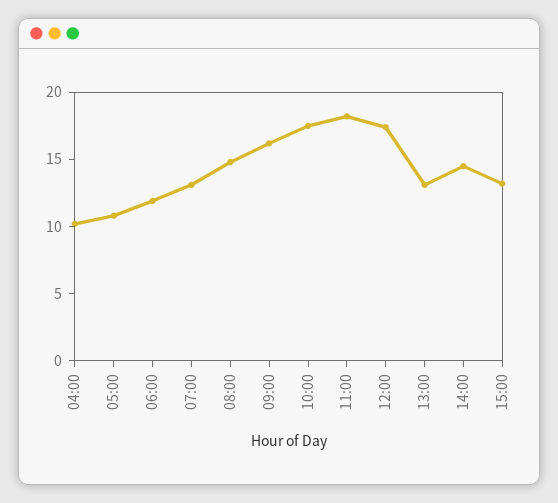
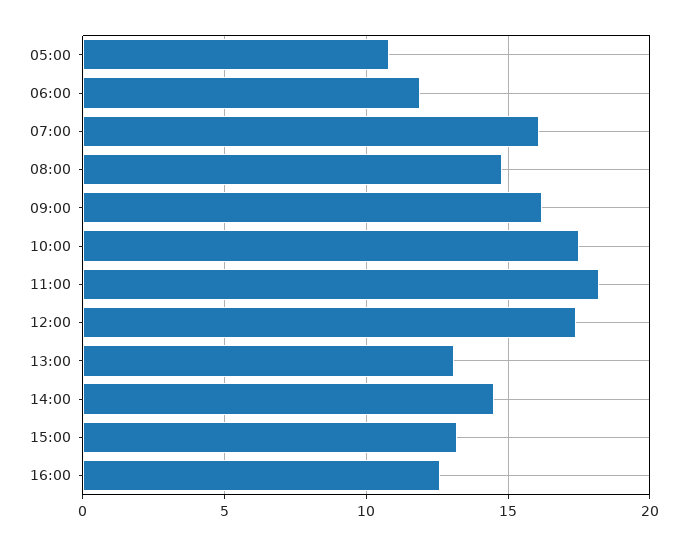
04:00: 10 -> none
07:00: 13 -> 16
16:00: none -> 12.5

